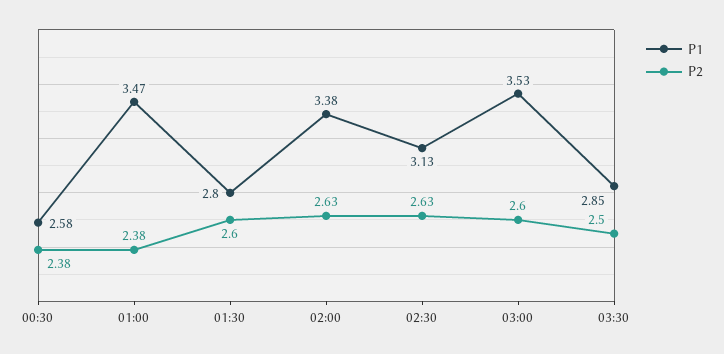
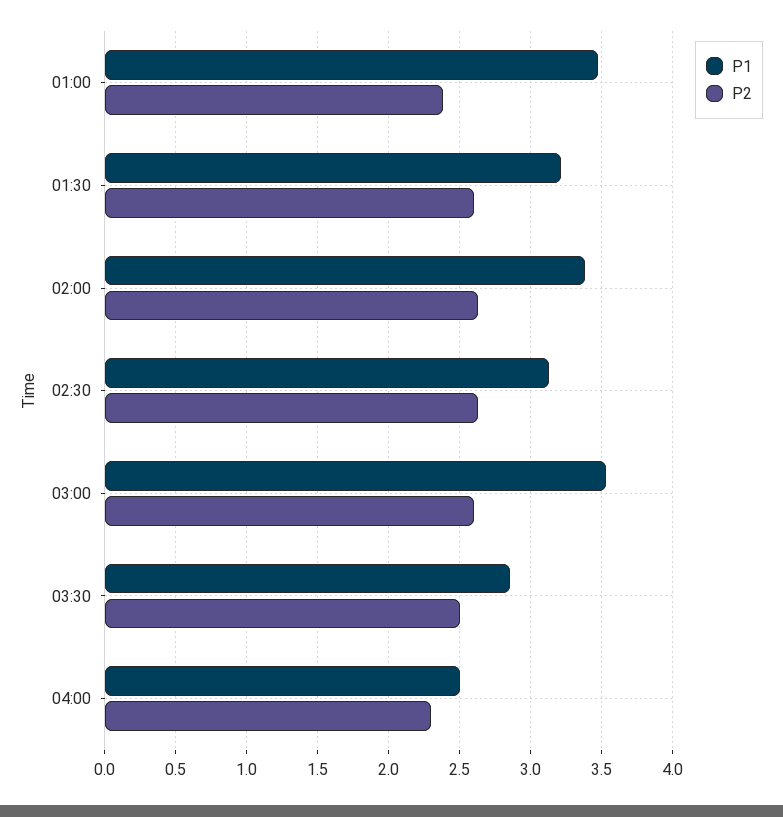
P1, 00:30: 2.58 -> none
P2, 00:30: 2.38 -> none
P1, 01:30: 2.8 -> 3.2
P1, 04:00: none -> 2.5
P2, 04:00: none -> 2.3

